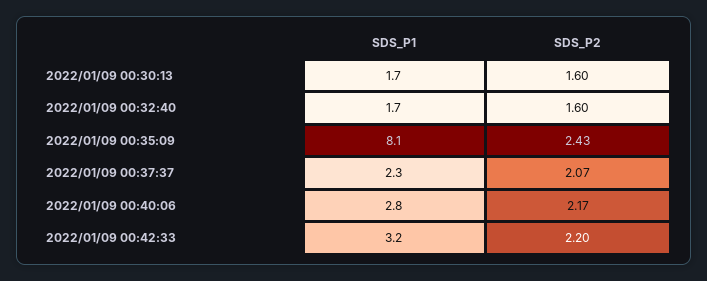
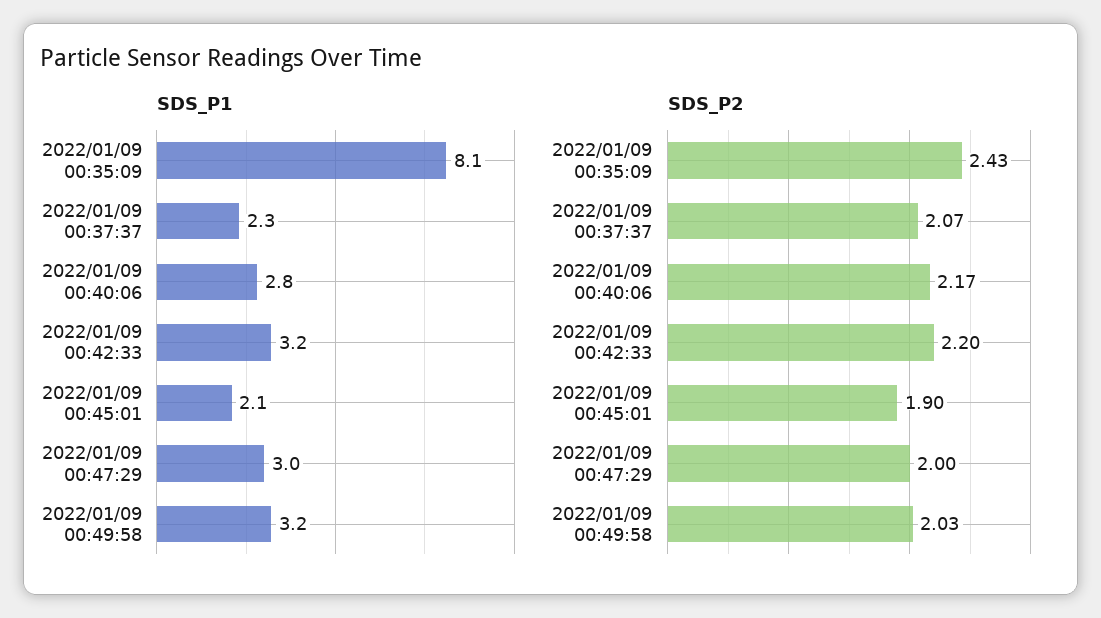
SDS_P1, 2022/01/09 00:30:13: 1.7 -> none
SDS_P2, 2022/01/09 00:30:13: 1.6 -> none
SDS_P1, 2022/01/09 00:32:40: 1.7 -> none
SDS_P2, 2022/01/09 00:32:40: 1.6 -> none
SDS_P1, 2022/01/09 00:45:01: none -> 2.1
SDS_P1, 2022/01/09 00:47:29: none -> 3
SDS_P1, 2022/01/09 00:49:58: none -> 3.2
SDS_P2, 2022/01/09 00:45:01: none -> 1.9
SDS_P2, 2022/01/09 00:47:29: none -> 2
SDS_P2, 2022/01/09 00:49:58: none -> 2.03

